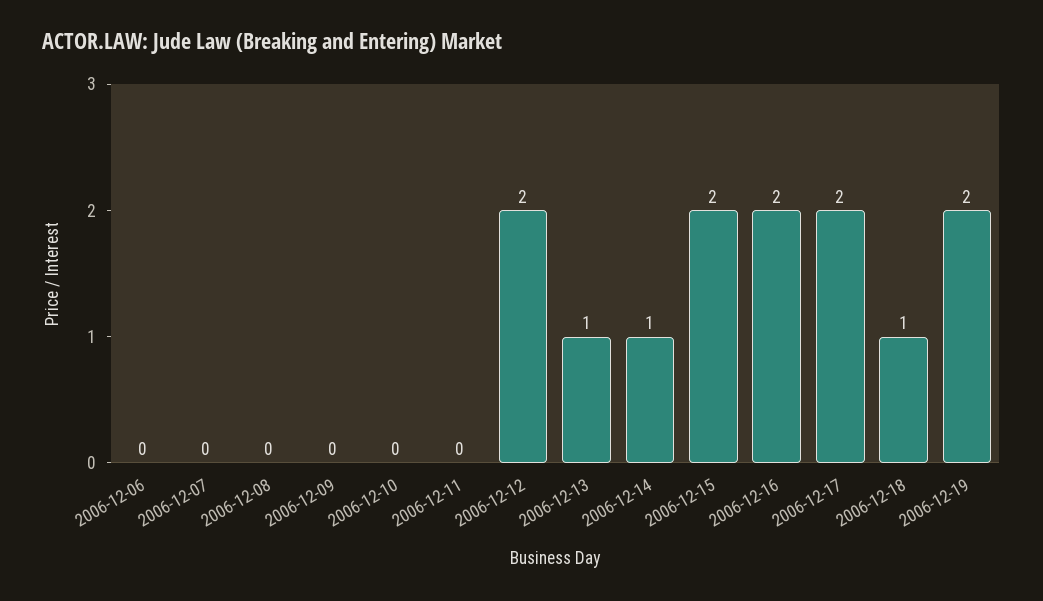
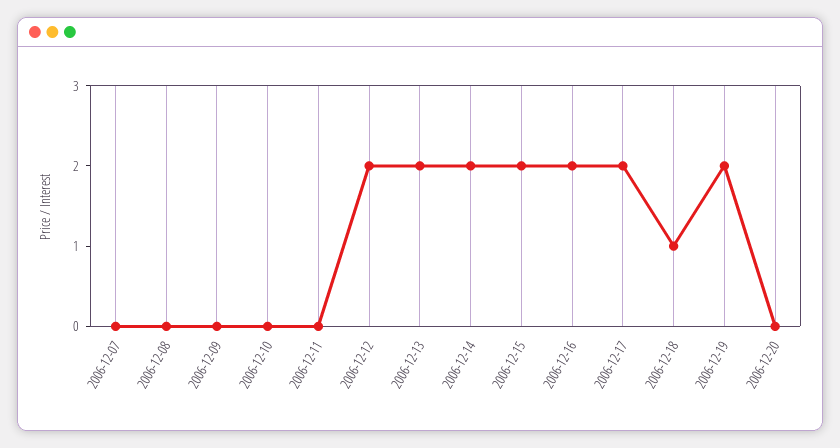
2006-12-06: 0 -> none
2006-12-13: 1 -> 2
2006-12-14: 1 -> 2
2006-12-20: none -> 0

